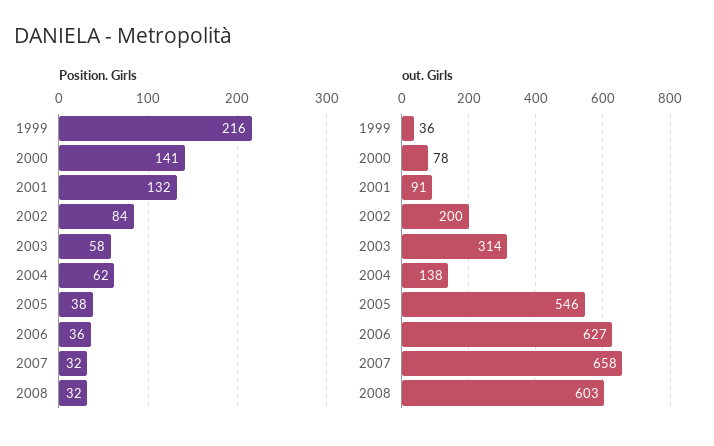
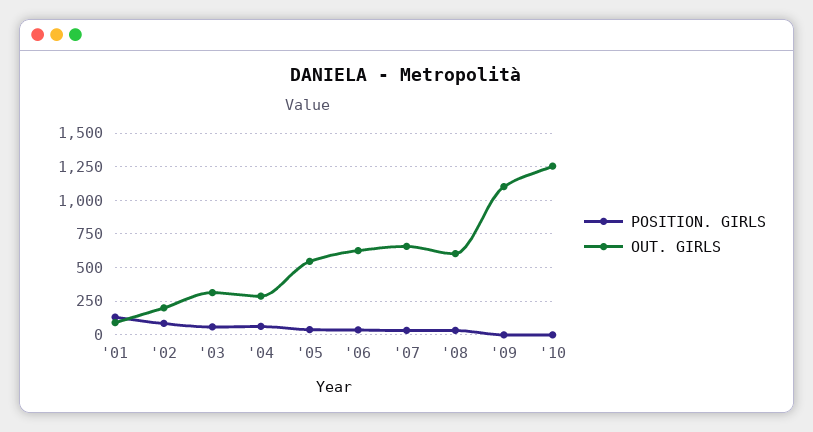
Position. Girls, 1999: 216 -> none
Position. Girls, 2000: 141 -> none
out. Girls, 1999: 36 -> none
out. Girls, 2000: 78 -> none
out. Girls, 2004: 138 -> 300
Position. Girls, '09: none -> 0
out. Girls, '09: none -> 1100
Position. Girls, '10: none -> 0
out. Girls, '10: none -> 1250

